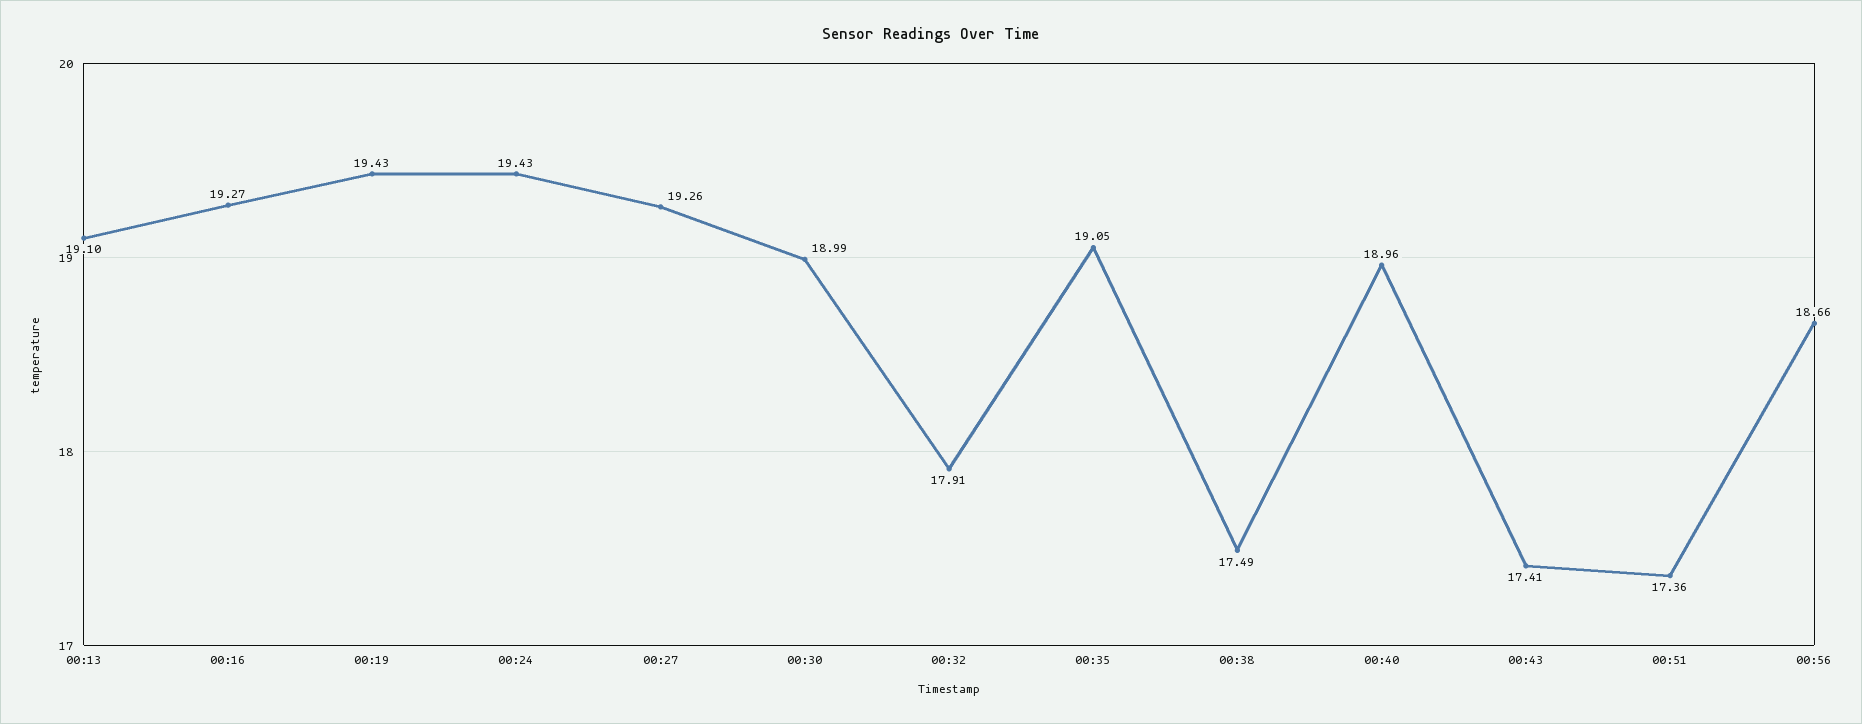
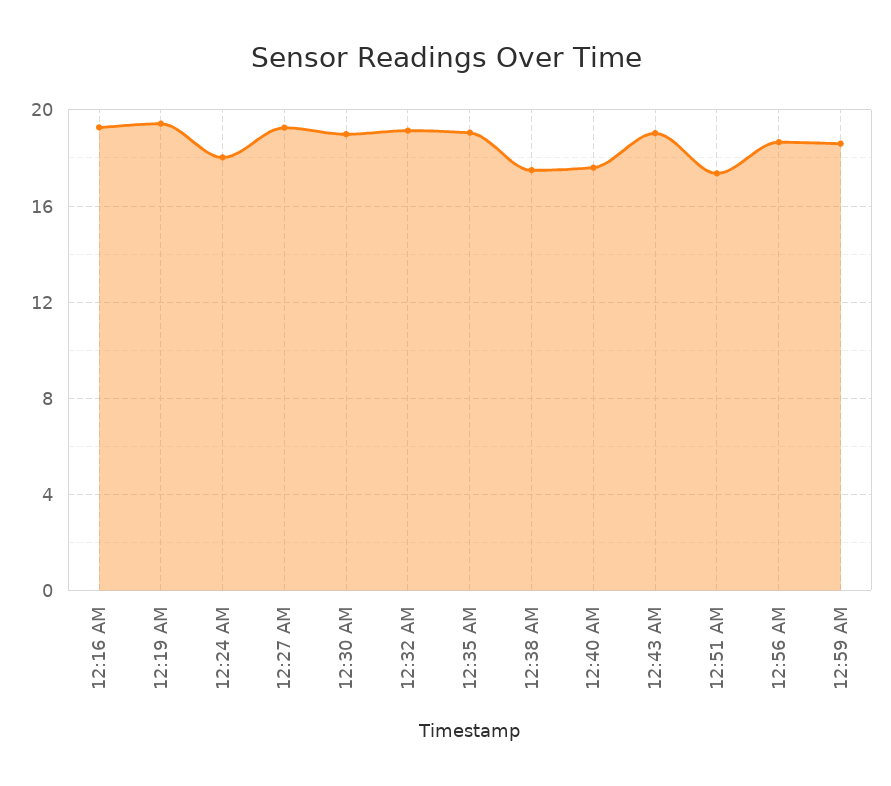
00:13: 19.1 -> none
00:24: 19.43 -> 18
00:32: 17.91 -> 19
00:40: 18.96 -> 17.5
00:43: 17.41 -> 19
12:59 AM: none -> 18.5

